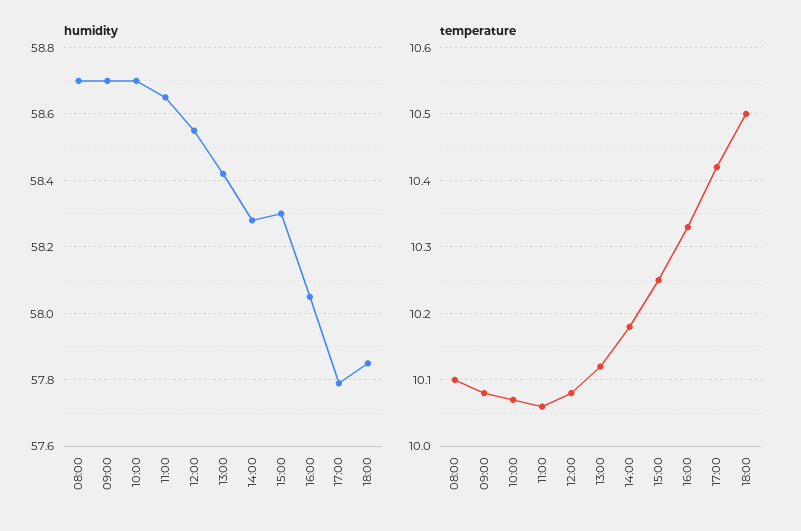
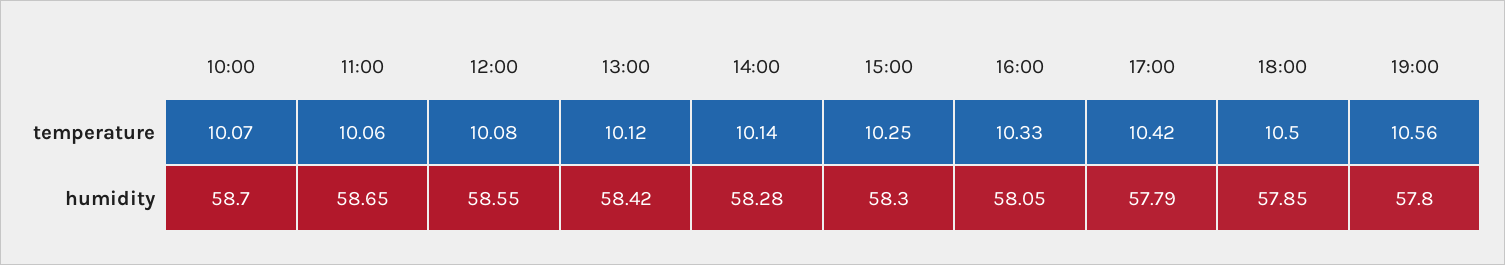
humidity, 08:00: 58.7 -> none
humidity, 09:00: 58.7 -> none
temperature, 08:00: 10.1 -> none
temperature, 09:00: 10.08 -> none
temperature, 14:00: 10.18 -> 10.14
temperature, 19:00: none -> 10.56
humidity, 19:00: none -> 57.8

